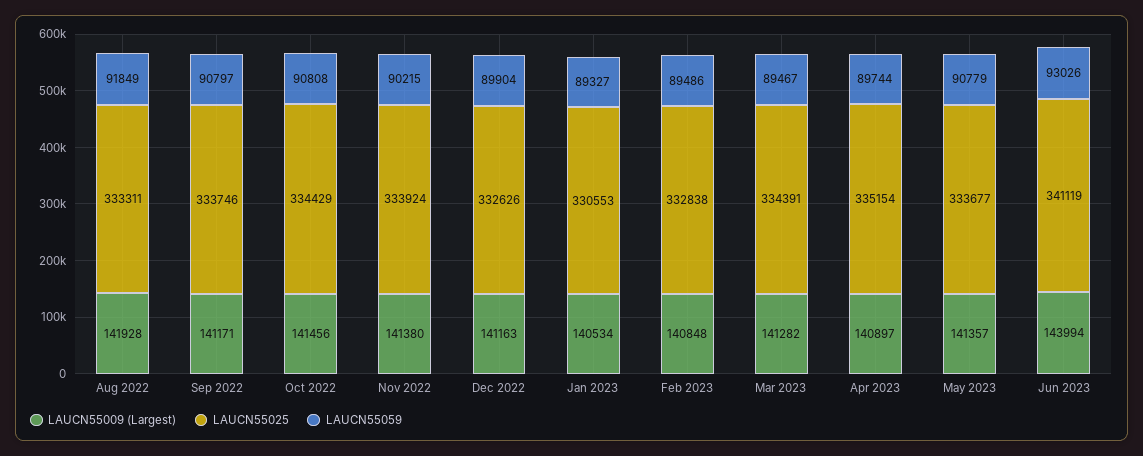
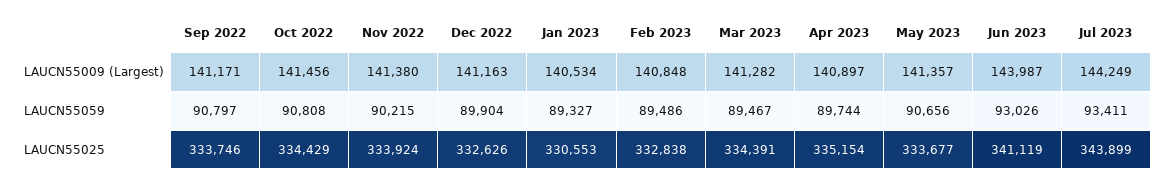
LAUCN55009 (Largest), Aug 2022: 141928 -> none
LAUCN55025, Aug 2022: 333311 -> none
LAUCN55059, Aug 2022: 91849 -> none
LAUCN55059, May 2023: 90779 -> 90656
LAUCN55009 (Largest), Jun 2023: 143994 -> 143987
LAUCN55009 (Largest), Jul 2023: none -> 144249
LAUCN55059, Jul 2023: none -> 93411
LAUCN55025, Jul 2023: none -> 343899

